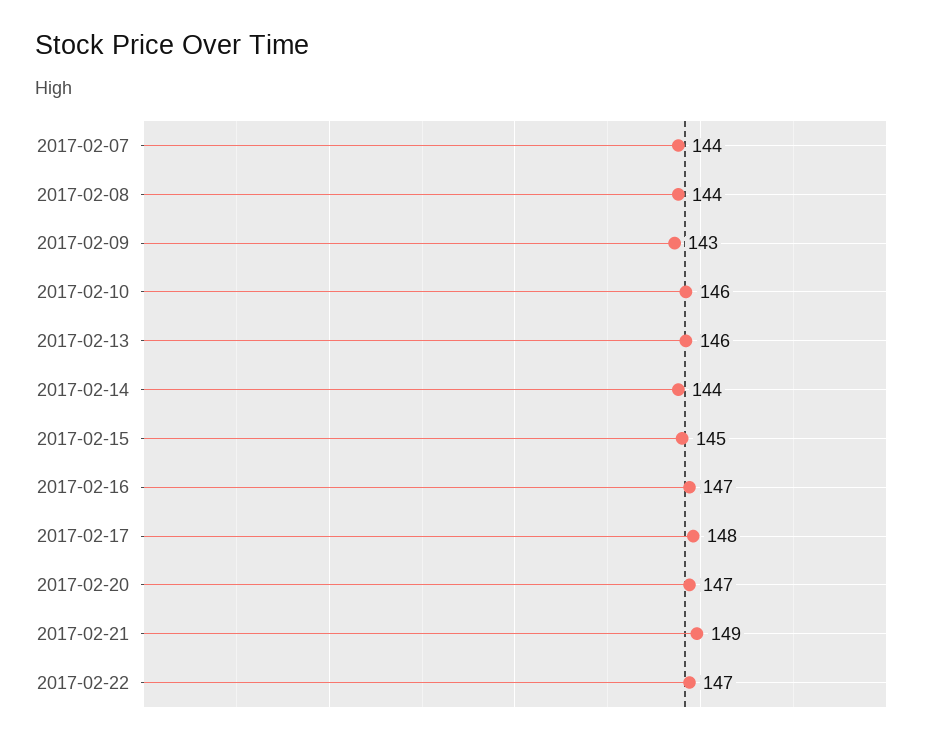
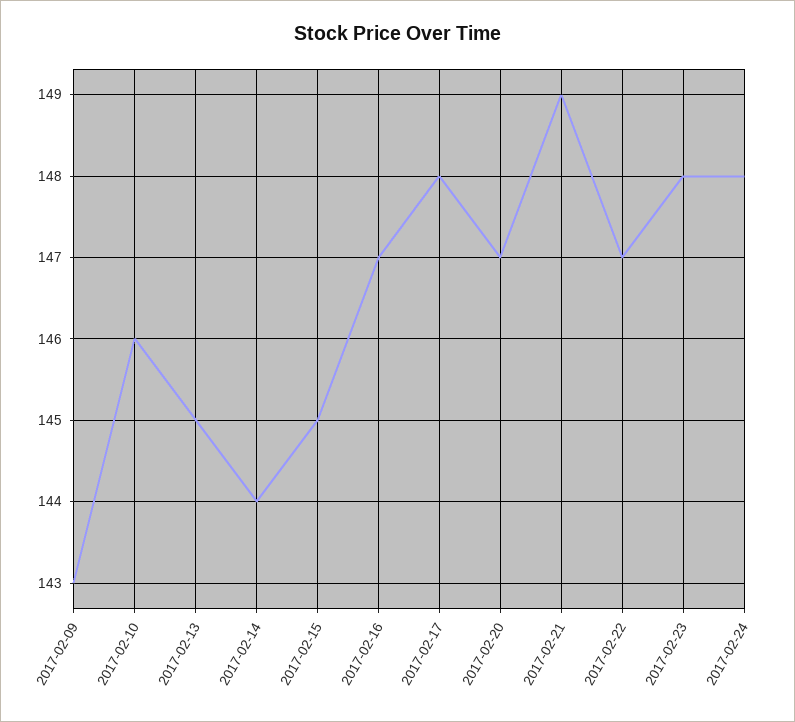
2017-02-07: 144 -> none
2017-02-08: 144 -> none
2017-02-13: 146 -> 145
2017-02-23: none -> 148
2017-02-24: none -> 148

